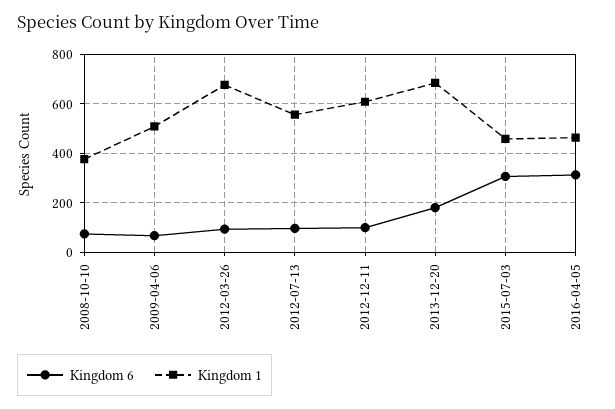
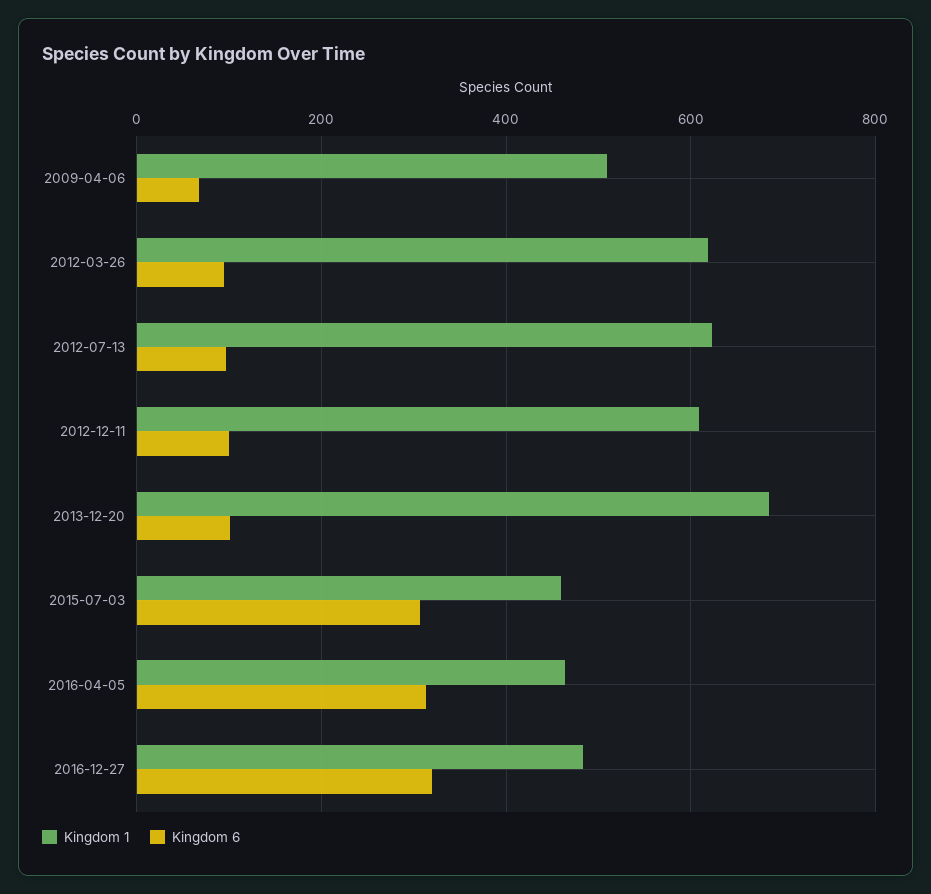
Kingdom 6, 2008-10-10: 75 -> none
Kingdom 1, 2008-10-10: 375 -> none
Kingdom 1, 2012-03-26: 675 -> 620
Kingdom 1, 2012-07-13: 550 -> 620
Kingdom 6, 2013-12-20: 175 -> 100
Kingdom 1, 2016-12-27: none -> 480
Kingdom 6, 2016-12-27: none -> 320

